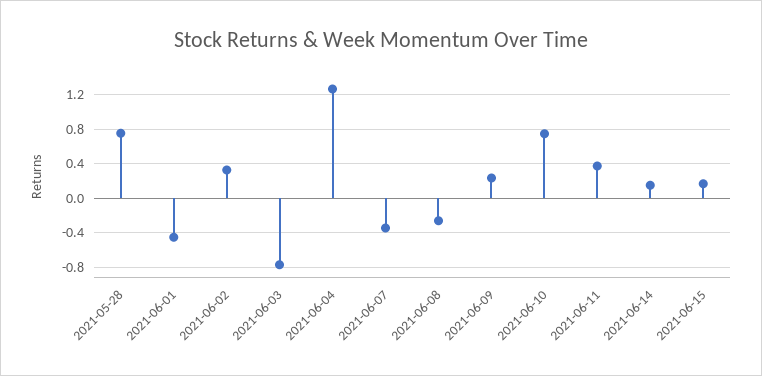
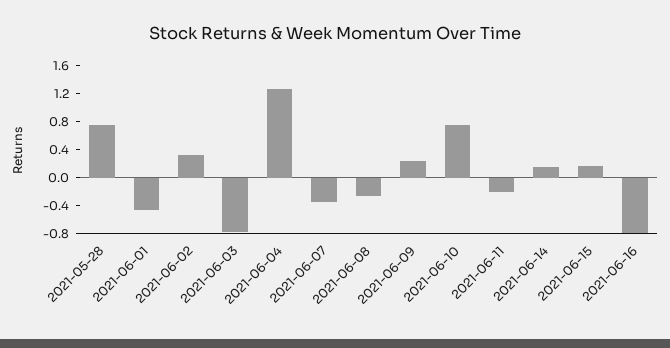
2021-06-11: 0.4 -> -0.2
2021-06-16: none -> -0.8

